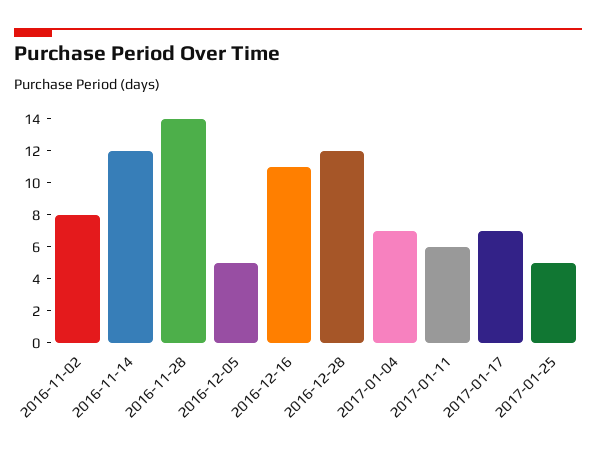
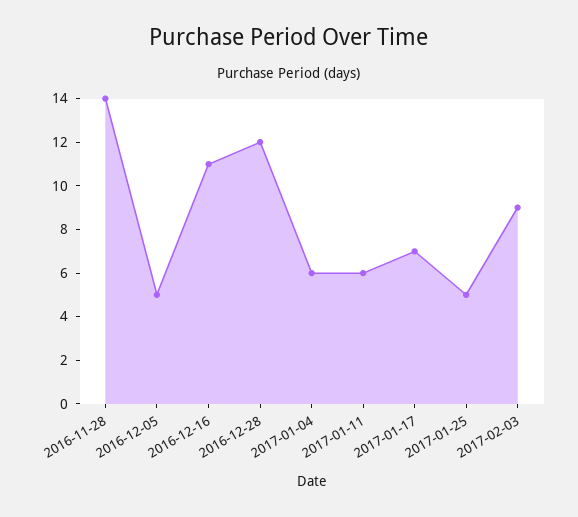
2016-11-02: 8 -> none
2016-11-14: 12 -> none
2017-01-04: 7 -> 6
2017-02-03: none -> 9

